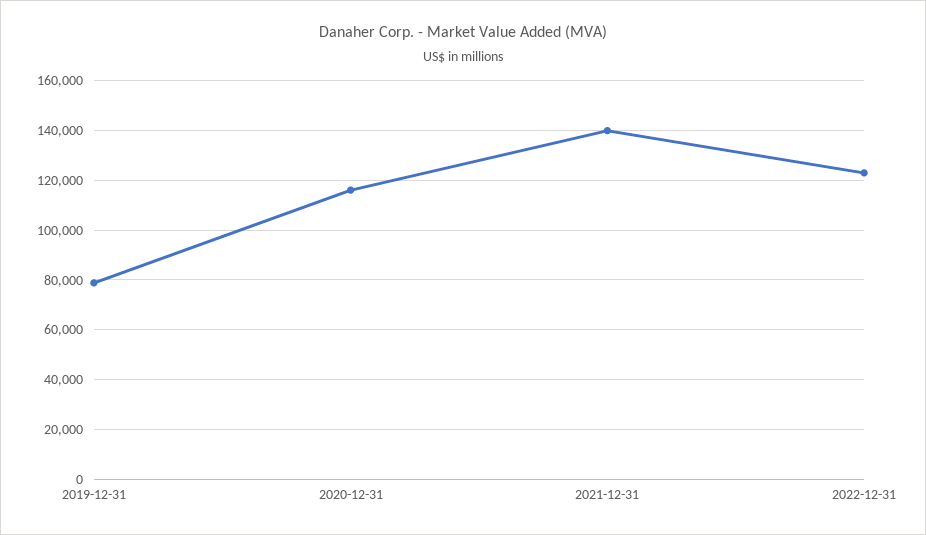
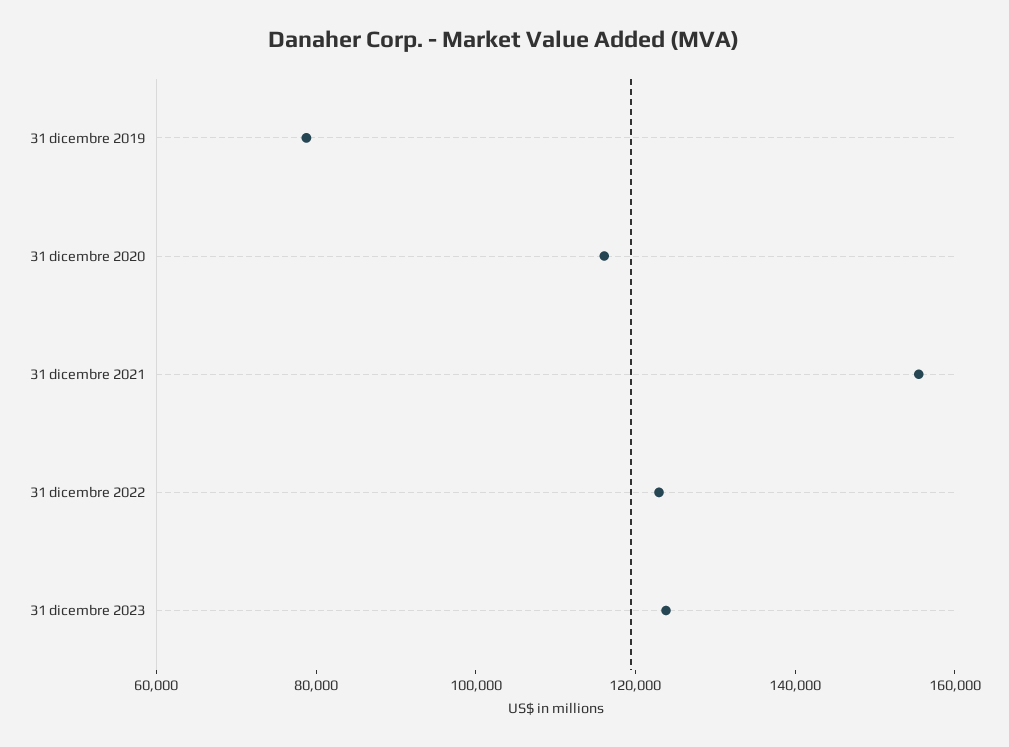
2021-12-31: 140000 -> 155000
31 dicembre 2023: none -> 125000

